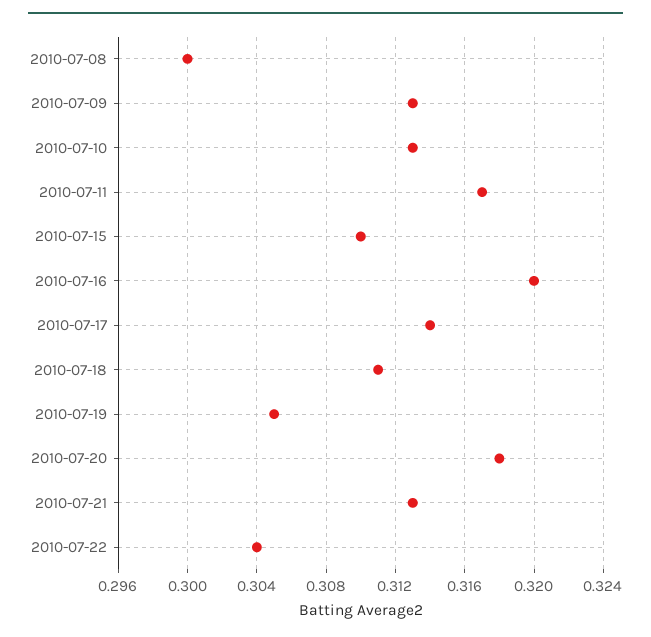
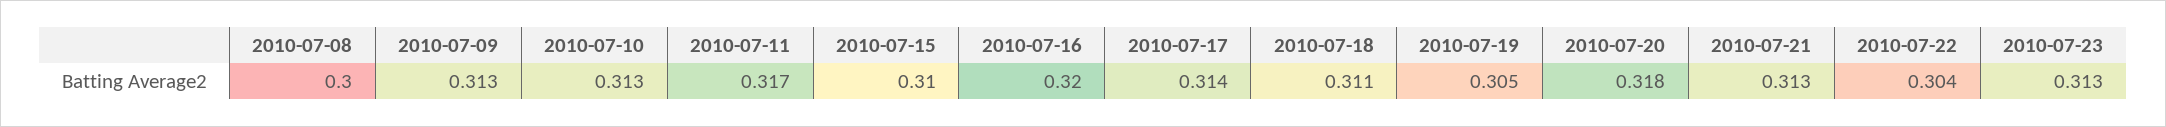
2010-07-23: none -> 0.313

